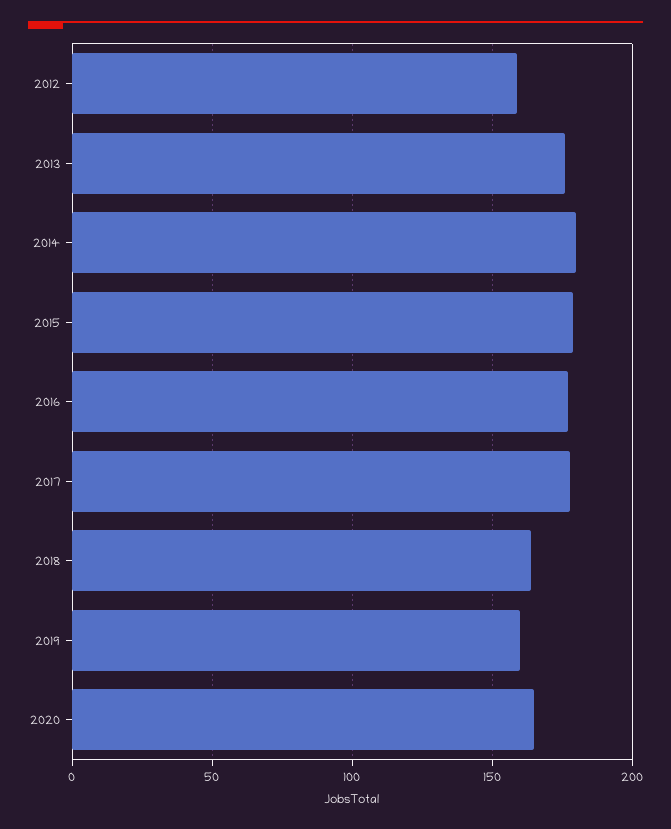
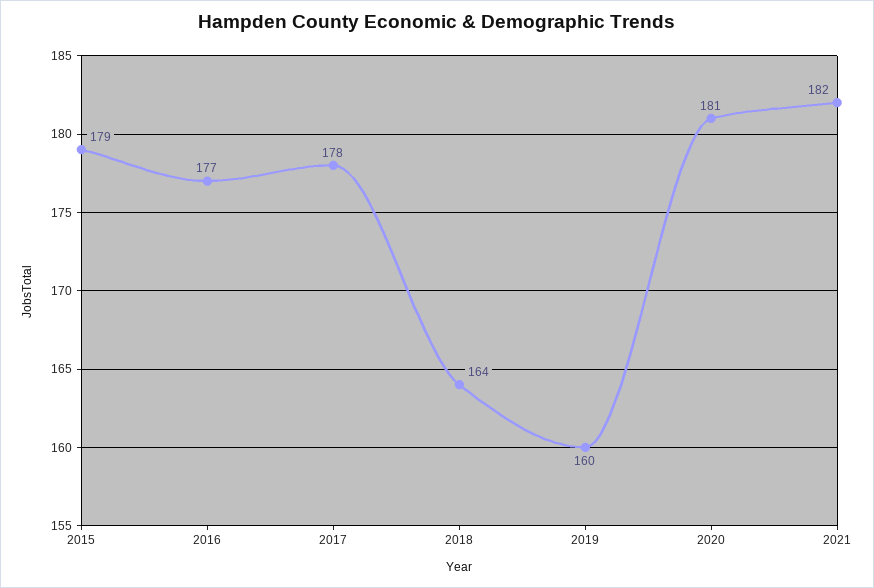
2012: 160 -> none
2013: 175 -> none
2014: 180 -> none
2020: 165 -> 181
2021: none -> 182

